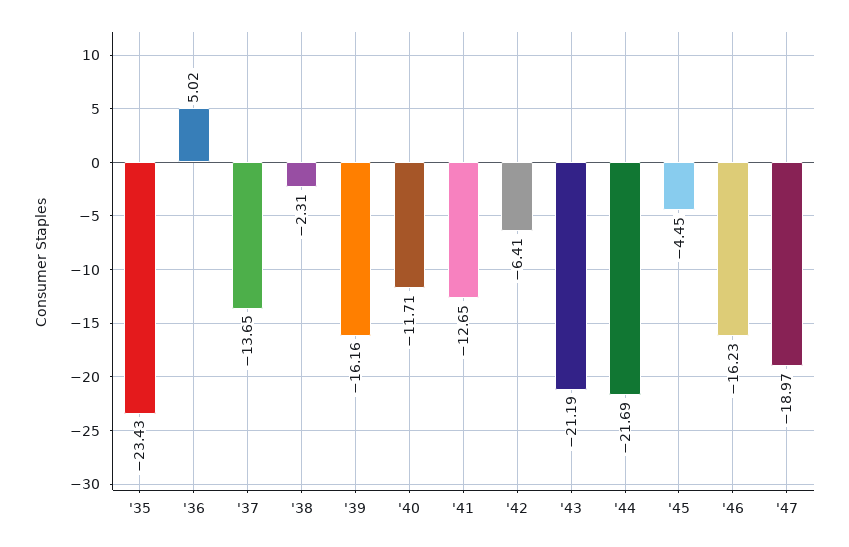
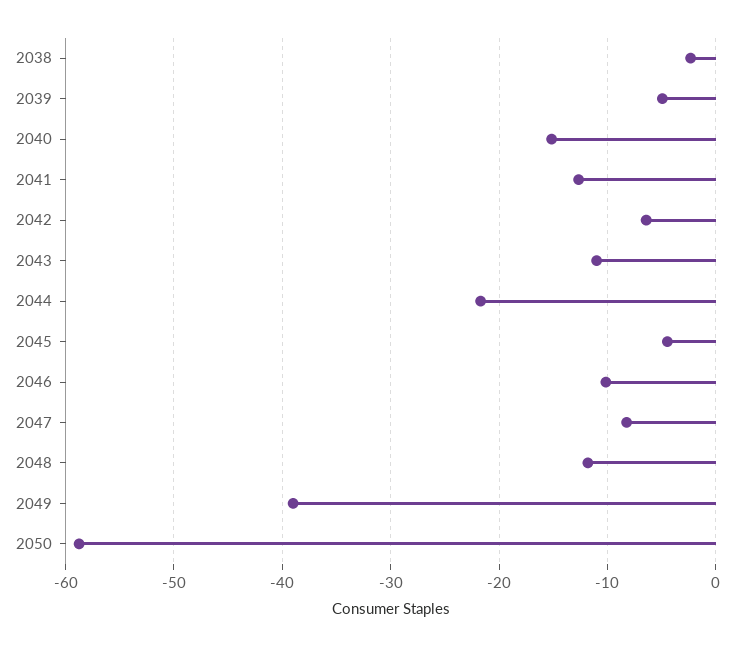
'35: -23.43 -> none
'36: 5.02 -> none
'37: -13.65 -> none
'39: -16.16 -> -5
'40: -11.71 -> -15
'43: -21.19 -> -11
'46: -16.23 -> -10
'47: -18.97 -> -8
2048: none -> -12
2049: none -> -39
2050: none -> -59

